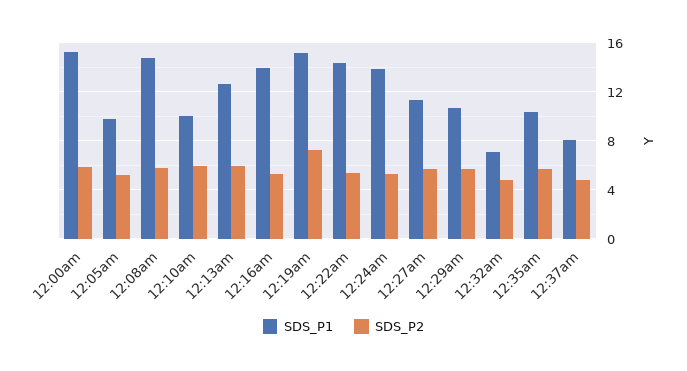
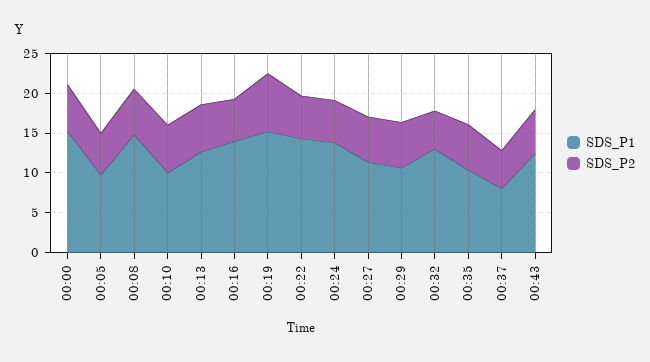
SDS_P1, 12:32am: 7 -> 12.5
SDS_P1, 00:43: none -> 12.5
SDS_P2, 00:43: none -> 5

